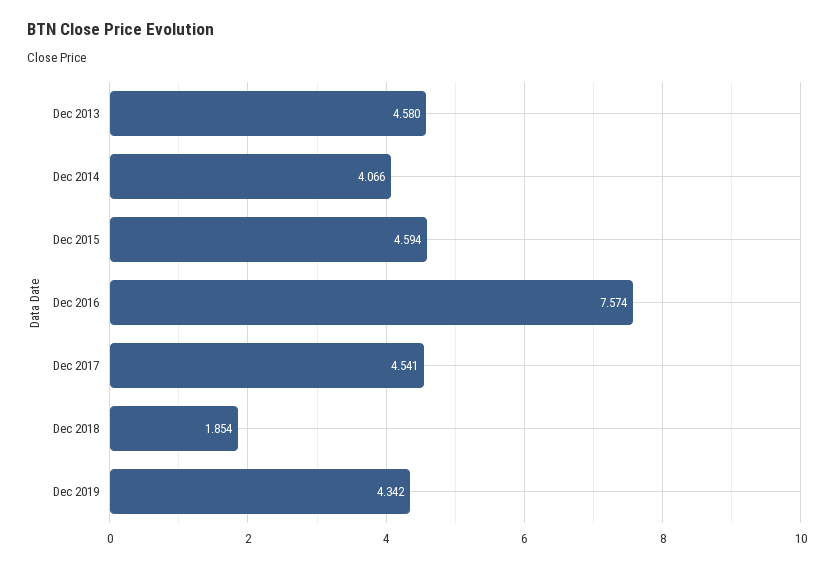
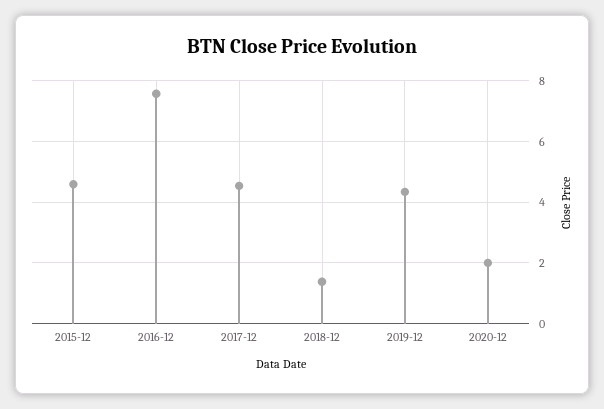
Dec 2013: 4.58 -> none
Dec 2014: 4.066 -> none
Dec 2018: 1.854 -> 1.4
2020-12: none -> 2

